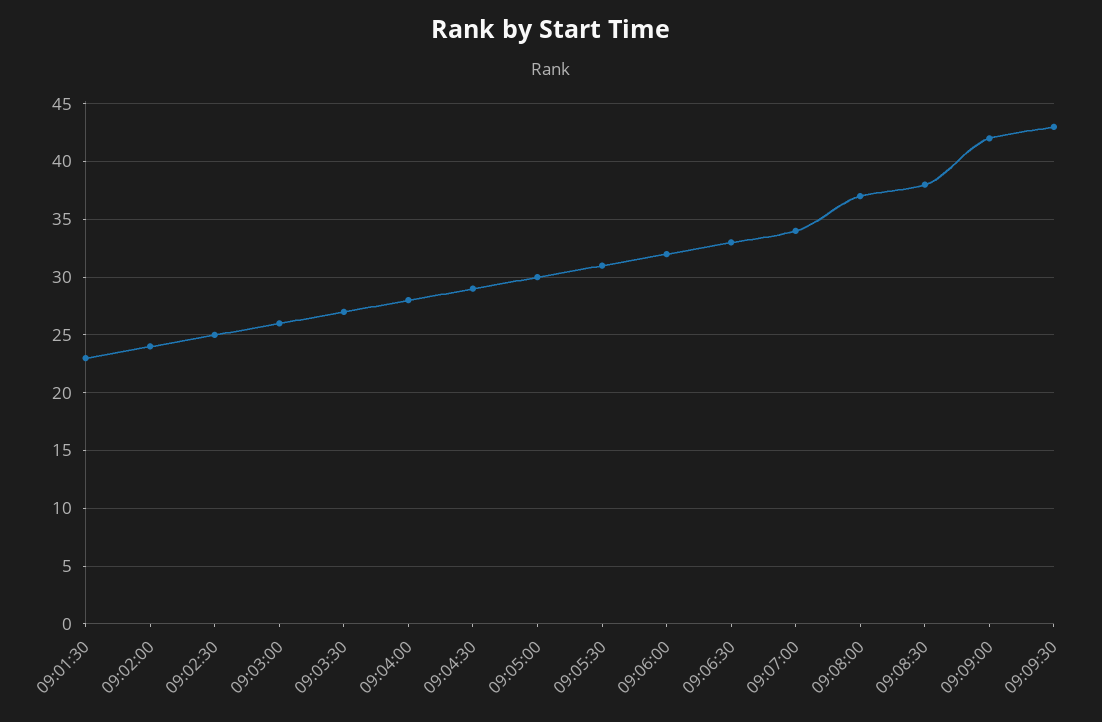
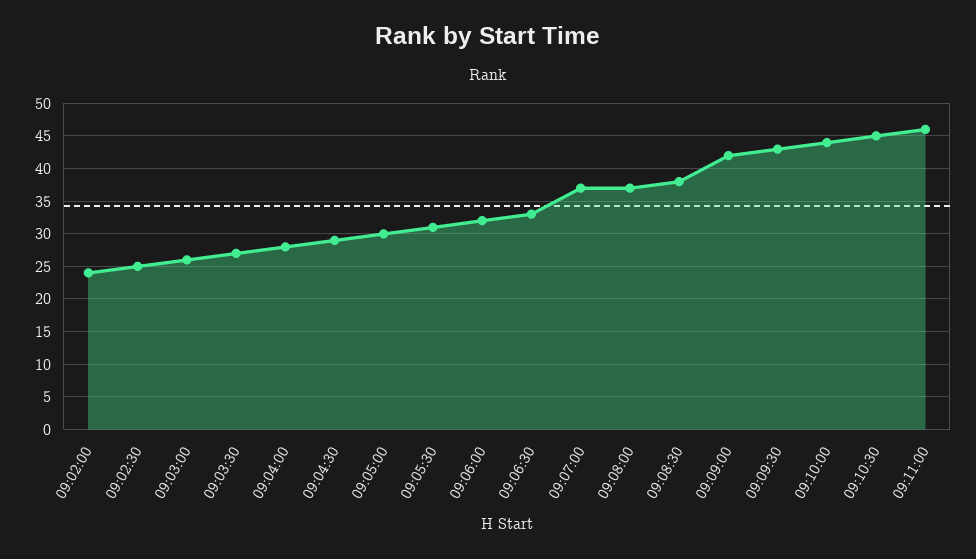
09:01:30: 23 -> none
09:07:00: 34 -> 37
09:10:00: none -> 44
09:10:30: none -> 45
09:11:00: none -> 46

